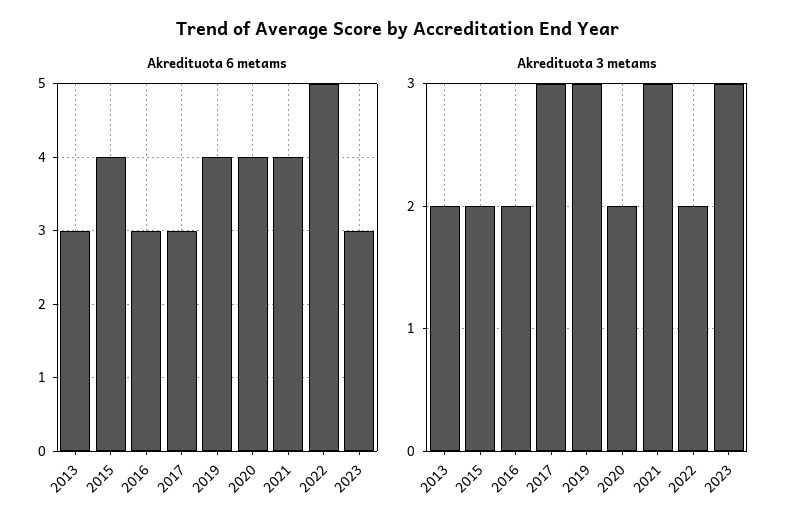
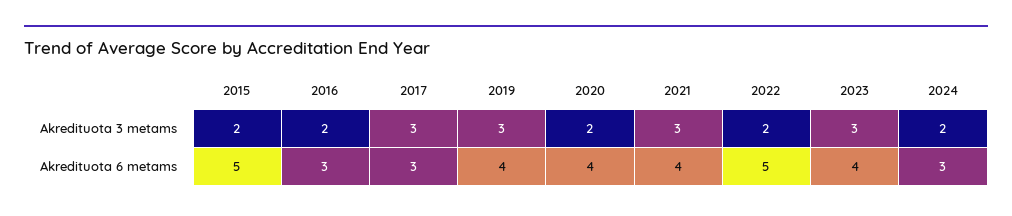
Akredituota 6 metams, 2013: 3 -> none
Akredituota 6 metams, 2015: 4 -> 5
Akredituota 6 metams, 2023: 3 -> 4
Akredituota 3 metams, 2013: 2 -> none
Akredituota 3 metams, 2024: none -> 2
Akredituota 6 metams, 2024: none -> 3

